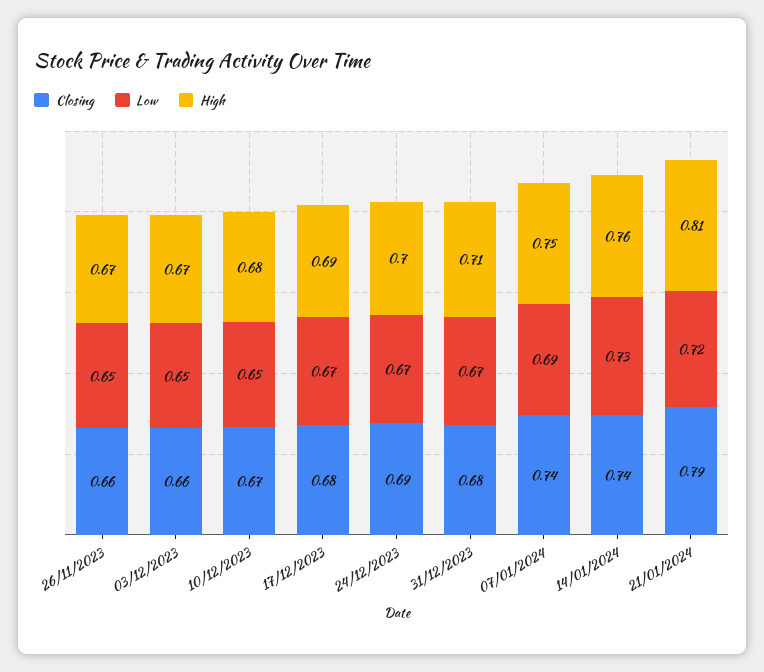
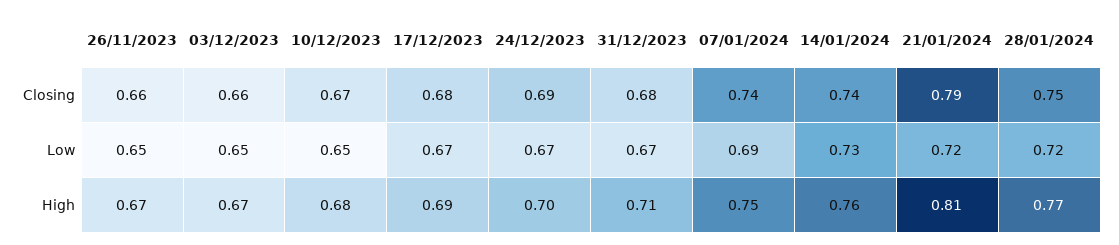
Closing, 28/01/2024: none -> 0.75
Low, 28/01/2024: none -> 0.72
High, 28/01/2024: none -> 0.77

